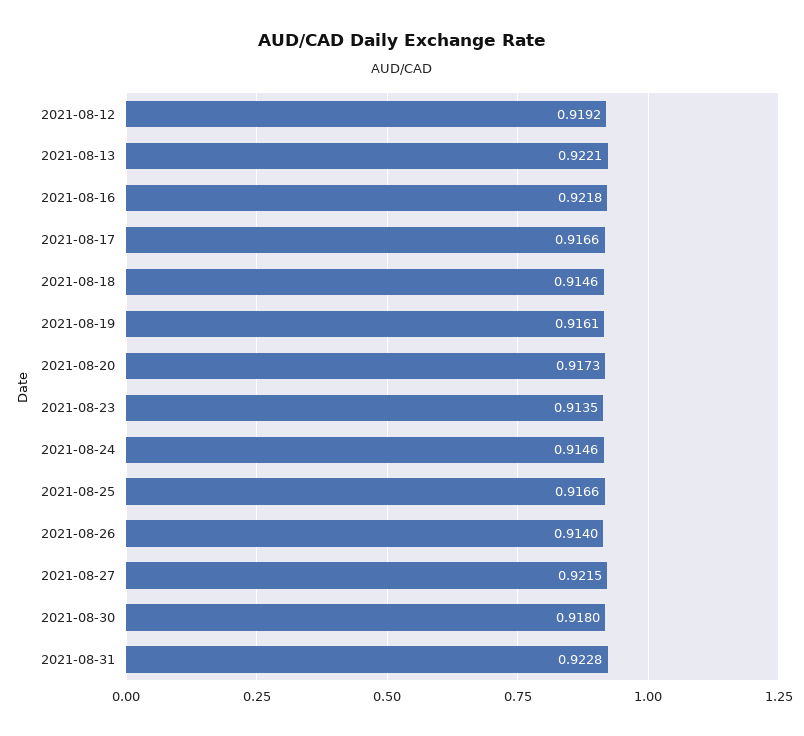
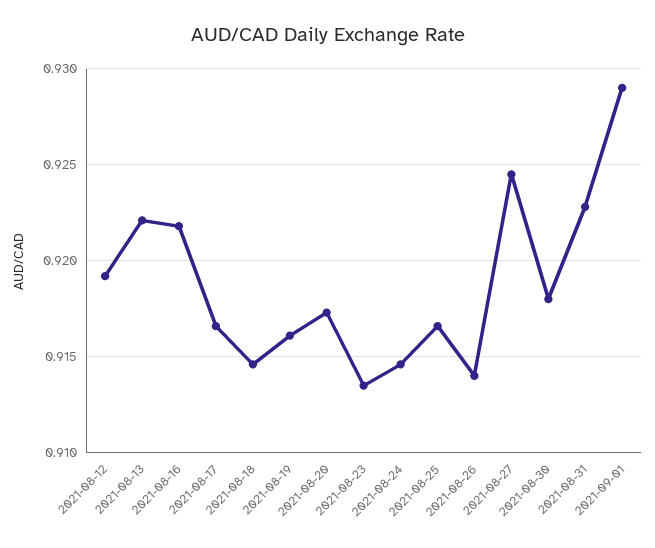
2021-08-27: 0.9215 -> 0.9245
2021-09-01: none -> 0.929

